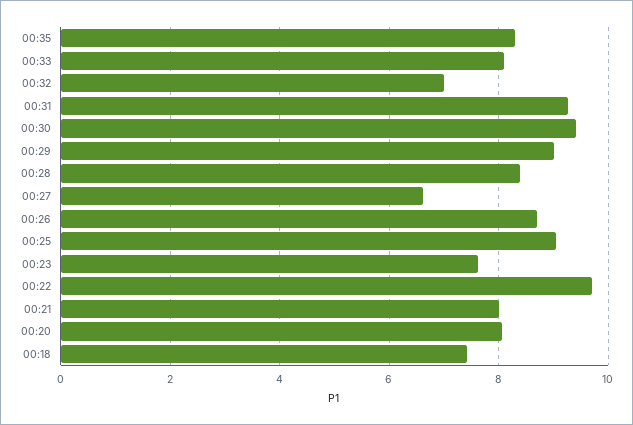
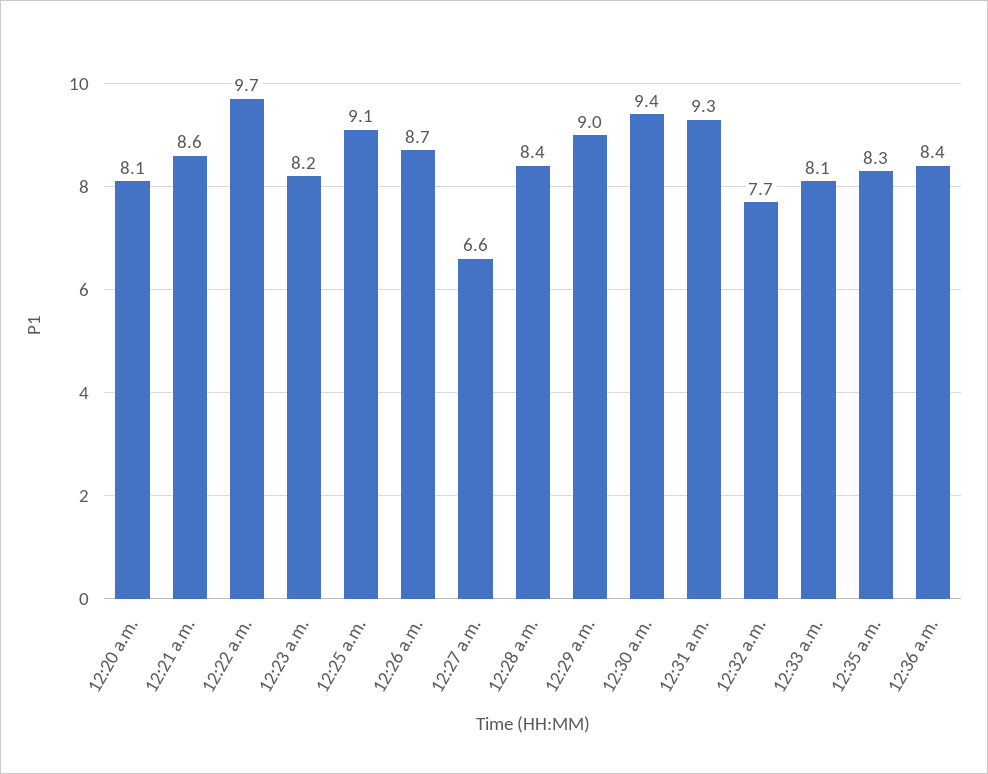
00:32: 7 -> 7.7
00:23: 7.6 -> 8.2
00:21: 8 -> 8.6
00:18: 7.4 -> none
12:36 a.m.: none -> 8.4

